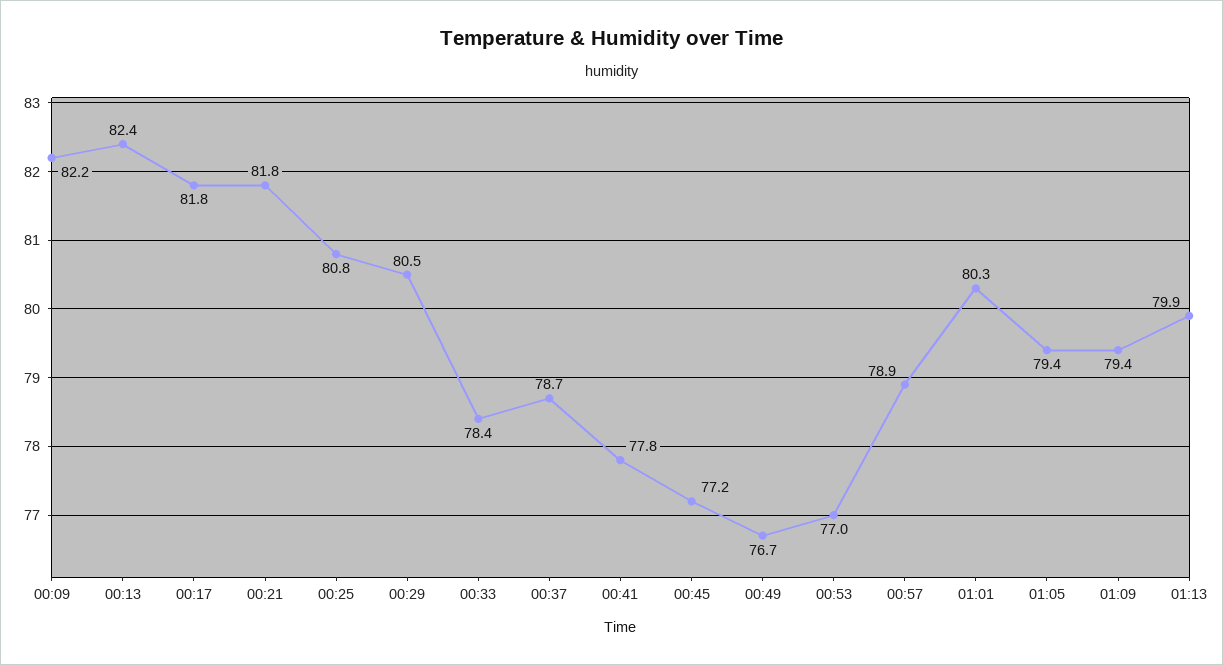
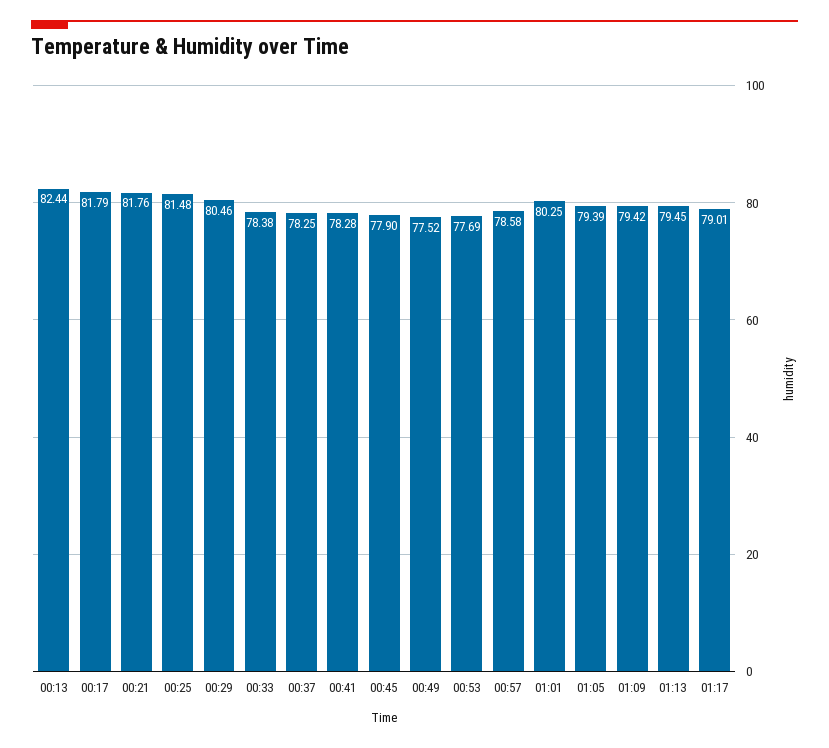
00:09: 82.2 -> none
00:25: 80.8 -> 81.48
00:37: 78.7 -> 78.25
00:41: 77.8 -> 78.28
00:45: 77.2 -> 77.9
00:49: 76.7 -> 77.52
00:53: 77 -> 77.69
00:57: 78.9 -> 78.58
01:13: 79.9 -> 79.45
01:17: none -> 79.01

